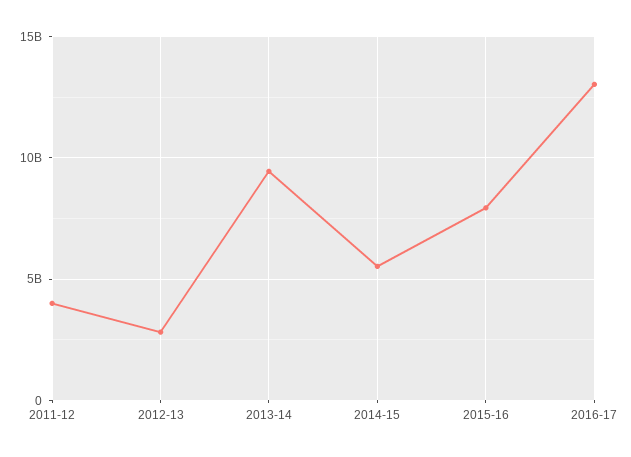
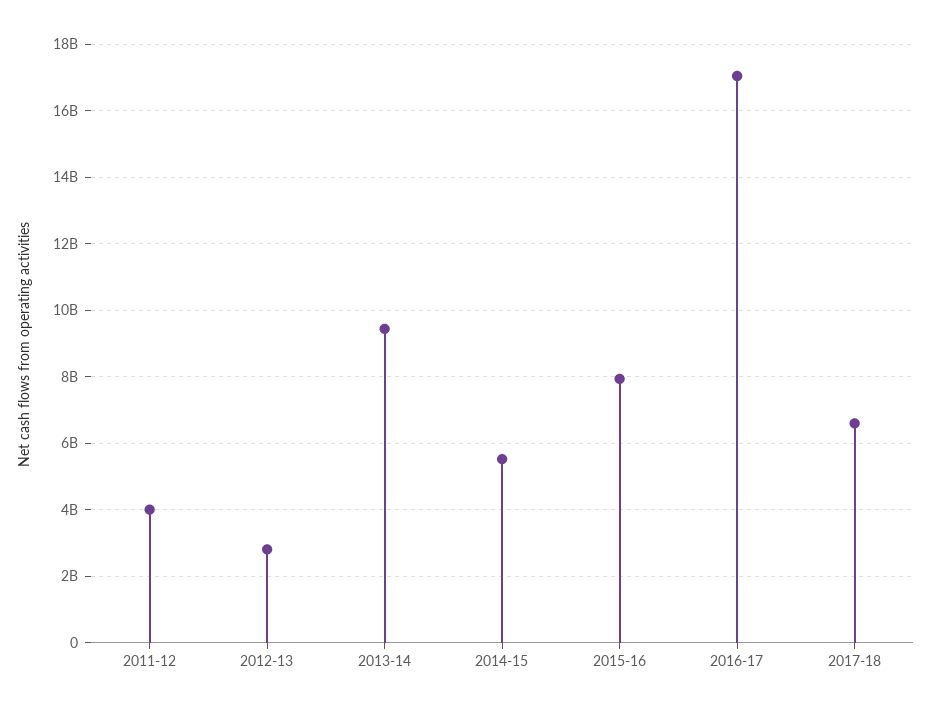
2016-17: 13000000000 -> 17000000000
2017-18: none -> 6600000000

